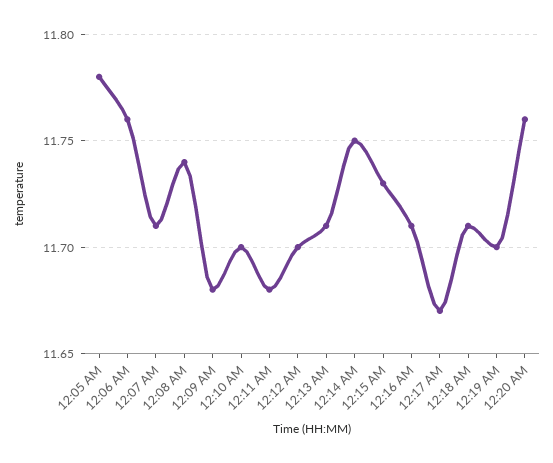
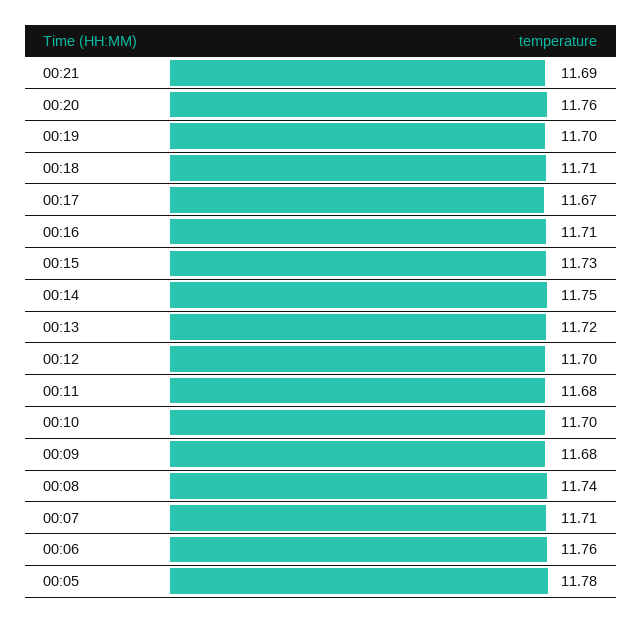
12:13 AM: 11.71 -> 11.72
00:21: none -> 11.69

